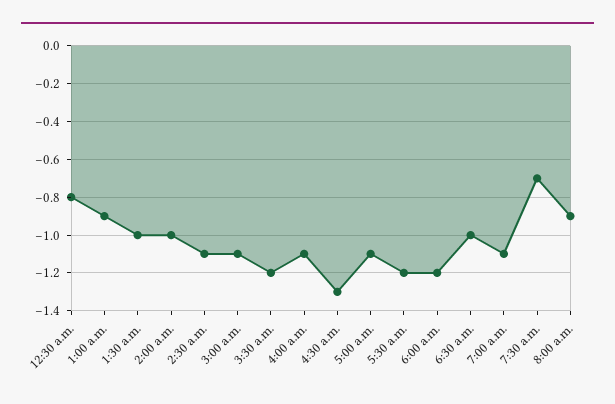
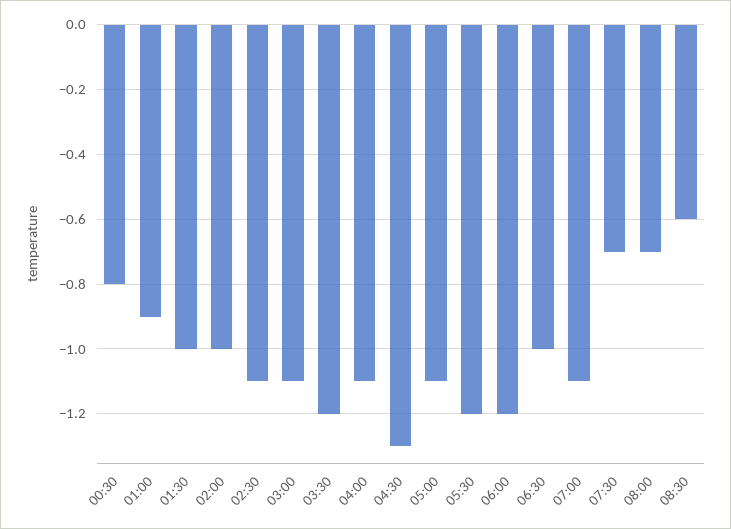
8:00 a.m.: -0.9 -> -0.7
08:30: none -> -0.6

